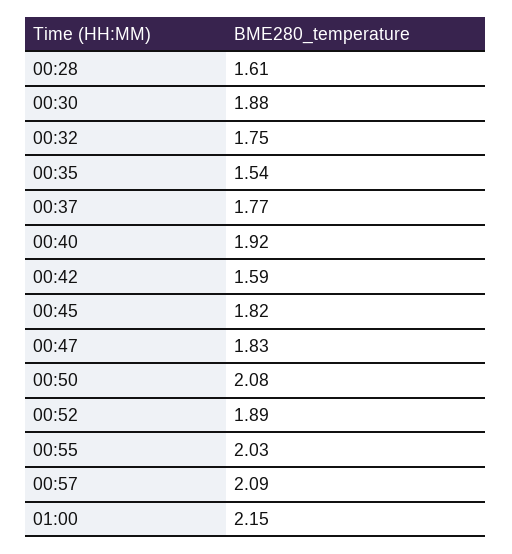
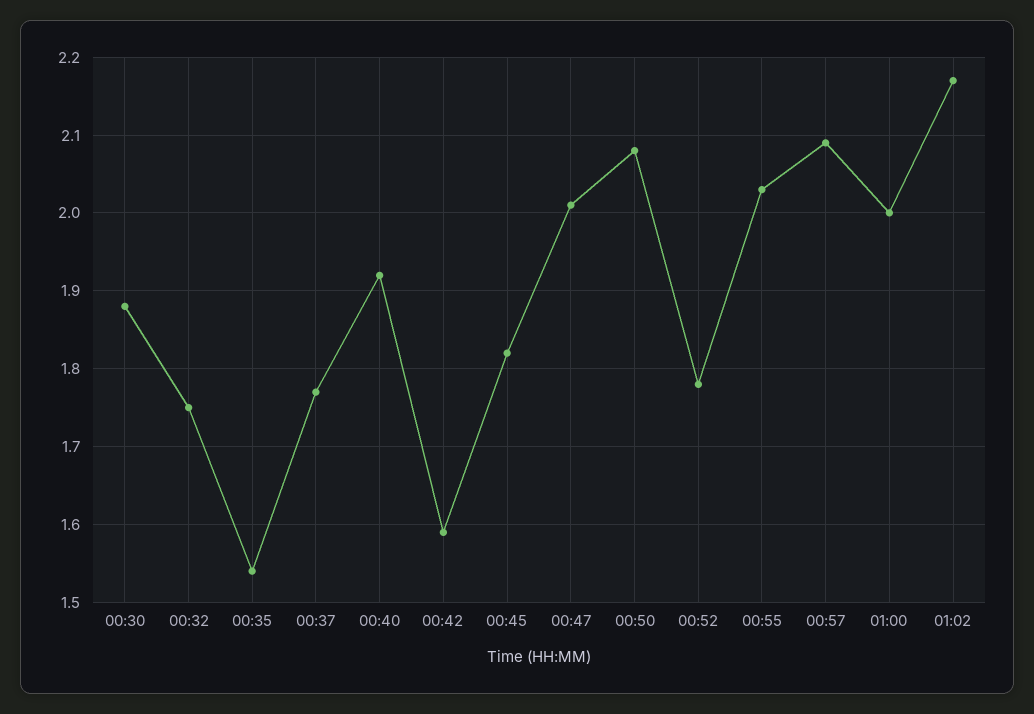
00:28: 1.61 -> none
00:47: 1.83 -> 2.01
00:52: 1.89 -> 1.78
01:00: 2.15 -> 2
01:02: none -> 2.17

